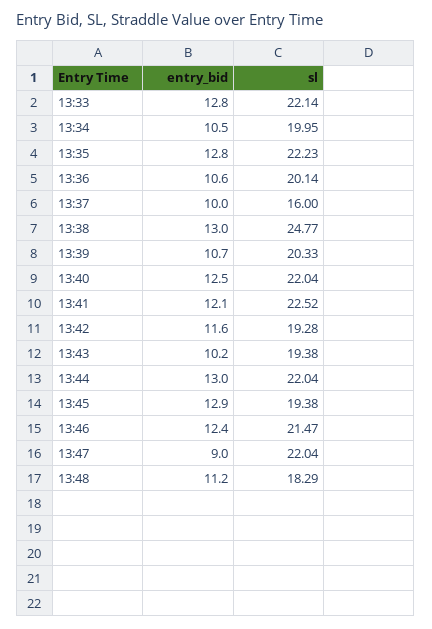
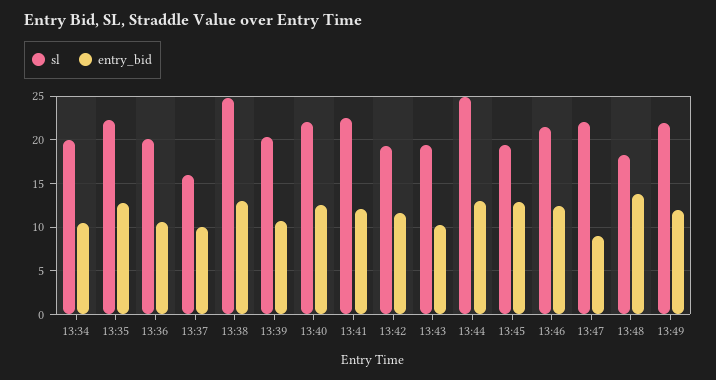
entry_bid, 13:33: 12.8 -> none
sl, 13:33: 22.14 -> none
sl, 13:44: 22.04 -> 25
entry_bid, 13:48: 11.2 -> 14
sl, 13:49: none -> 22
entry_bid, 13:49: none -> 12

